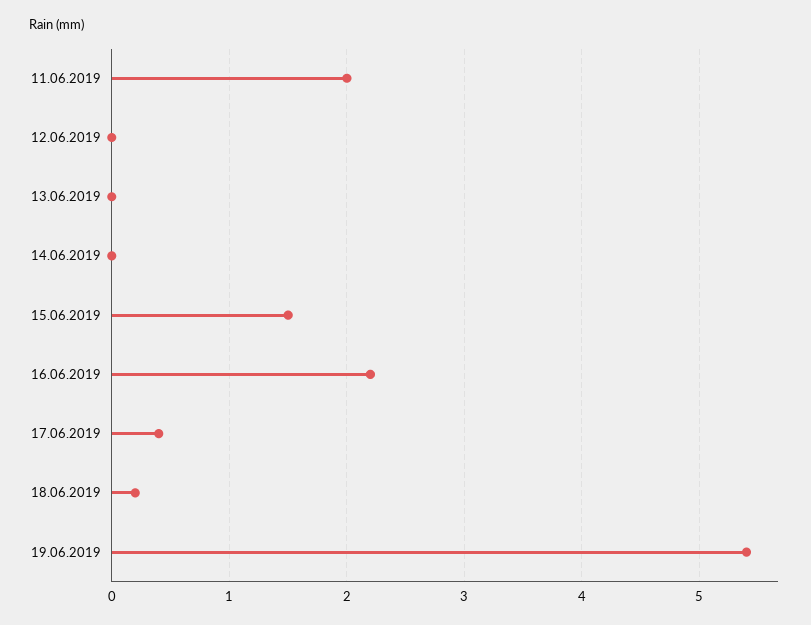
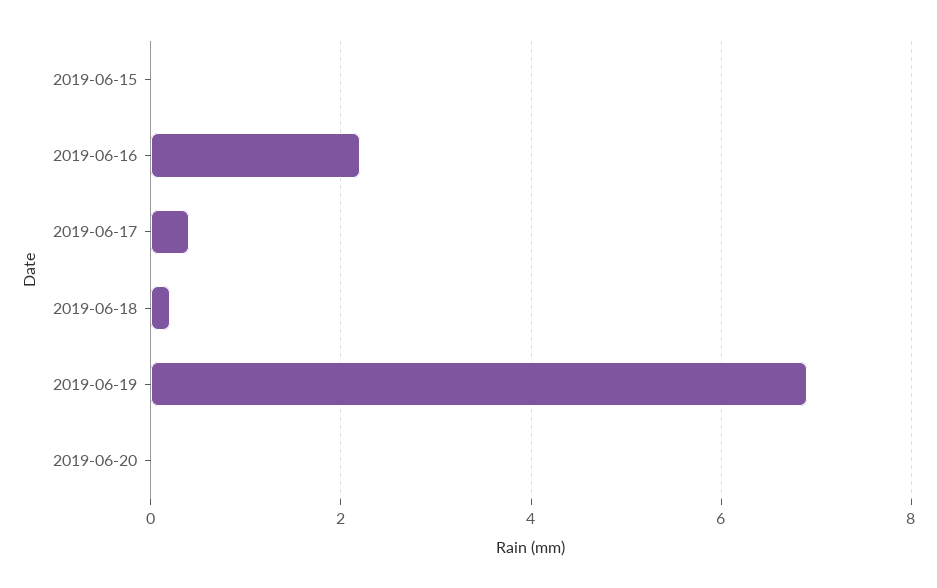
11.06.2019: 2 -> none
12.06.2019: 0 -> none
13.06.2019: 0 -> none
14.06.2019: 0 -> none
15.06.2019: 1.5 -> 0
19.06.2019: 5.4 -> 7
2019-06-20: none -> 0

